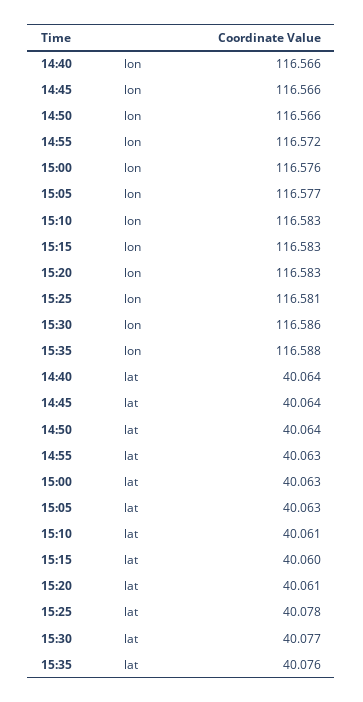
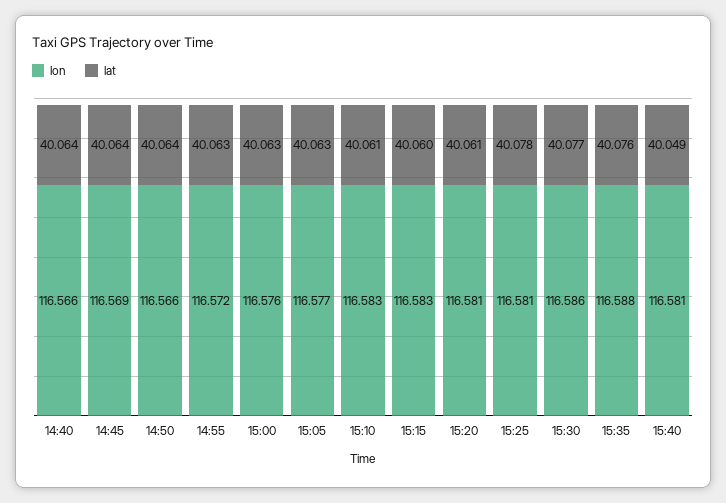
lon, 14:45: 116.566 -> 116.569
lon, 15:20: 116.583 -> 116.581
lon, 15:40: none -> 116.581
lat, 15:40: none -> 40.049

